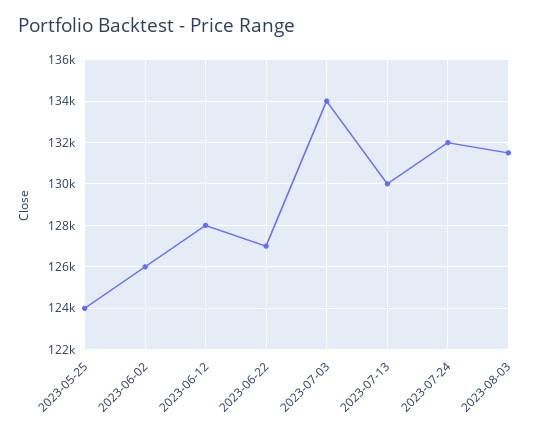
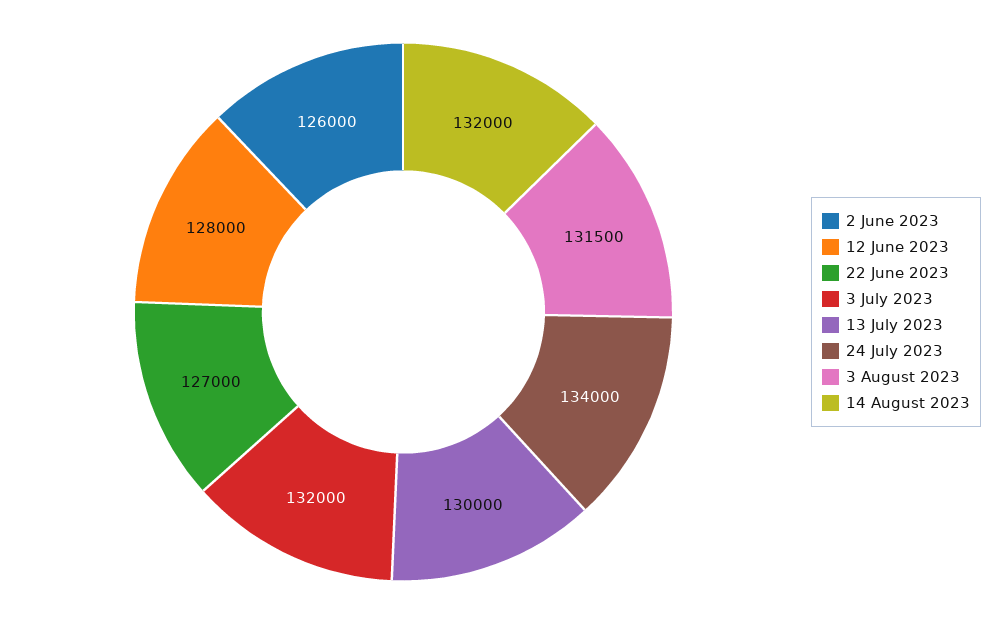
2023-05-25: 124000 -> none
2023-07-03: 134000 -> 132000
2023-07-24: 132000 -> 134000
14 August 2023: none -> 132000

